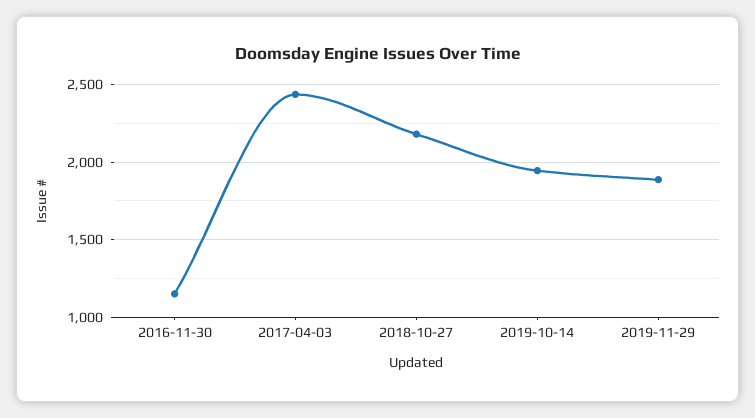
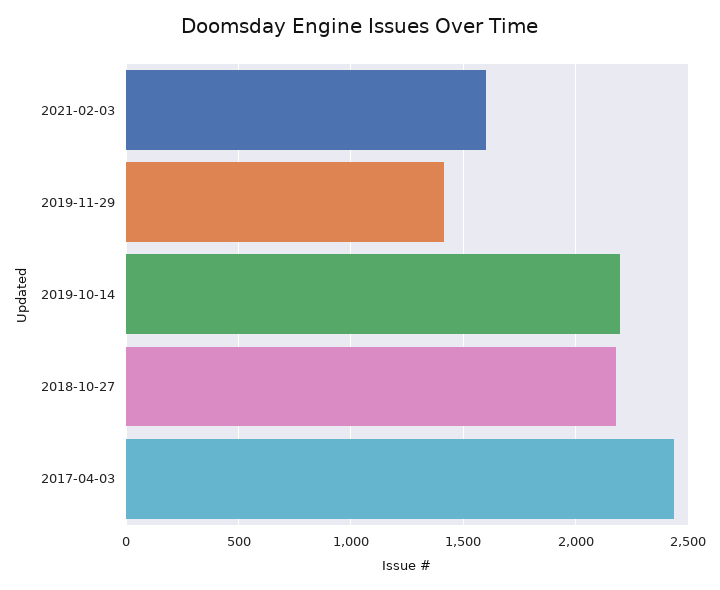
2016-11-30: 1150 -> none
2019-10-14: 1950 -> 2200
2019-11-29: 1900 -> 1400
2021-02-03: none -> 1600

